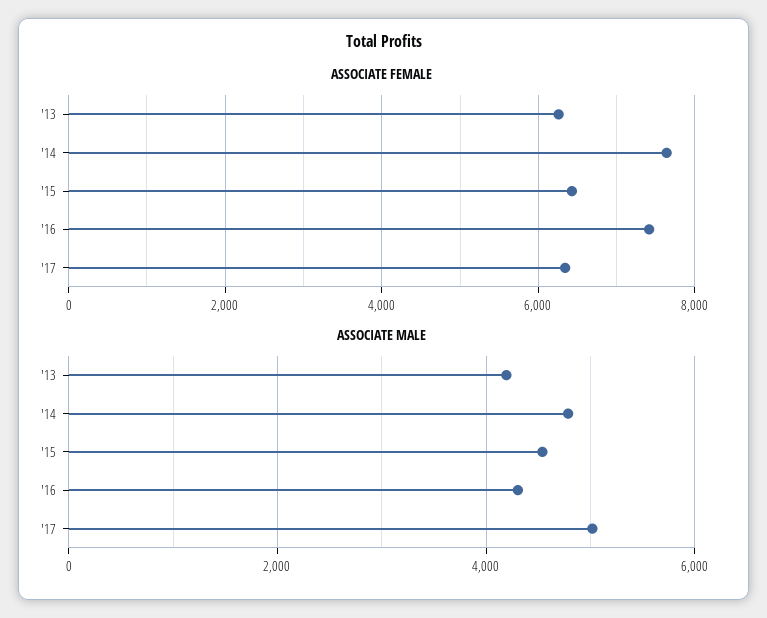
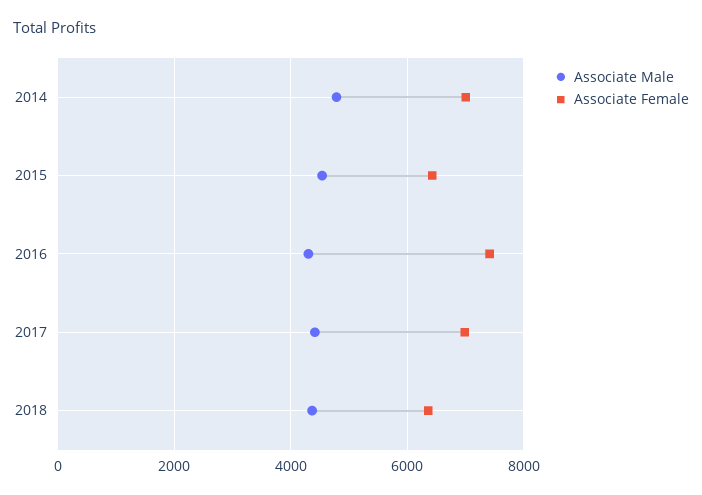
ASSOCIATE FEMALE, '13: 6200 -> none
ASSOCIATE FEMALE, '14: 7600 -> 7000
ASSOCIATE FEMALE, '17: 6400 -> 7000
ASSOCIATE MALE, '13: 4200 -> none
ASSOCIATE MALE, '17: 5000 -> 4400
ASSOCIATE MALE, 2018: none -> 4400
ASSOCIATE FEMALE, 2018: none -> 6400

